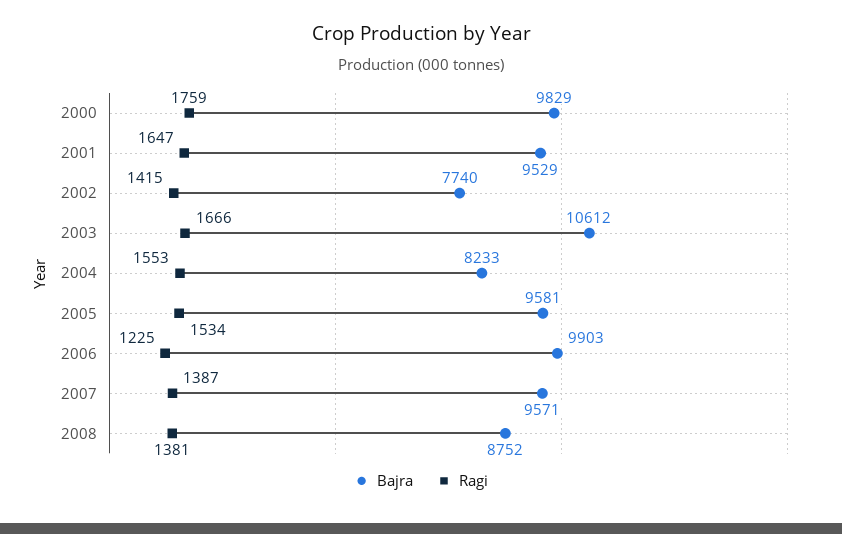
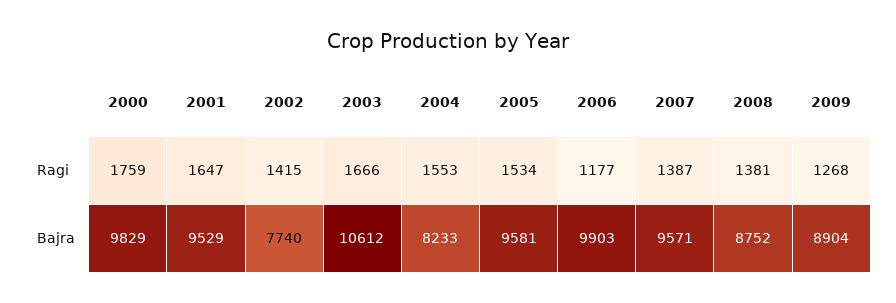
Ragi, 2006: 1225 -> 1177
Ragi, 2009: none -> 1268
Bajra, 2009: none -> 8904

